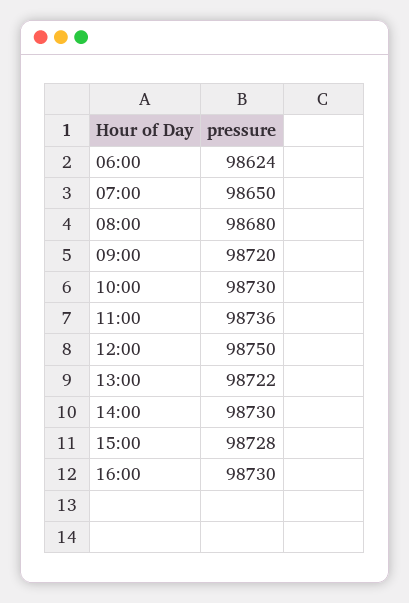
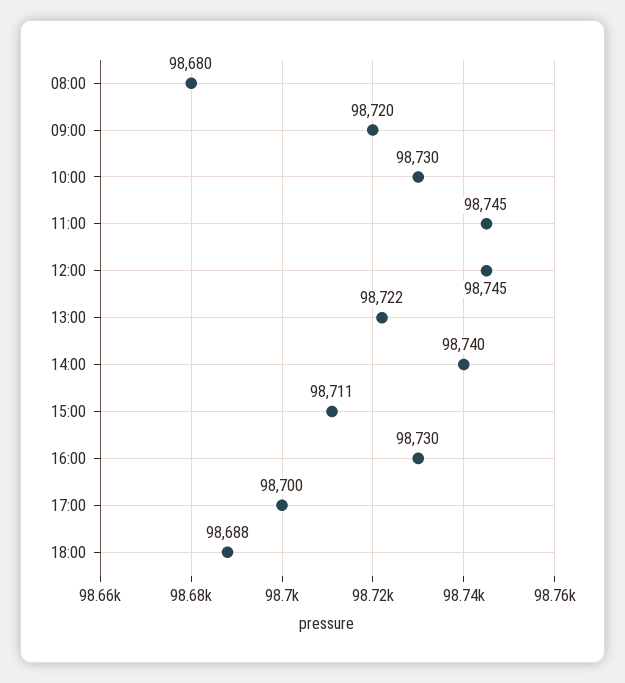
06:00: 98624 -> none
07:00: 98650 -> none
11:00: 98736 -> 98745
12:00: 98750 -> 98745
14:00: 98730 -> 98740
15:00: 98728 -> 98711
17:00: none -> 98700
18:00: none -> 98688

